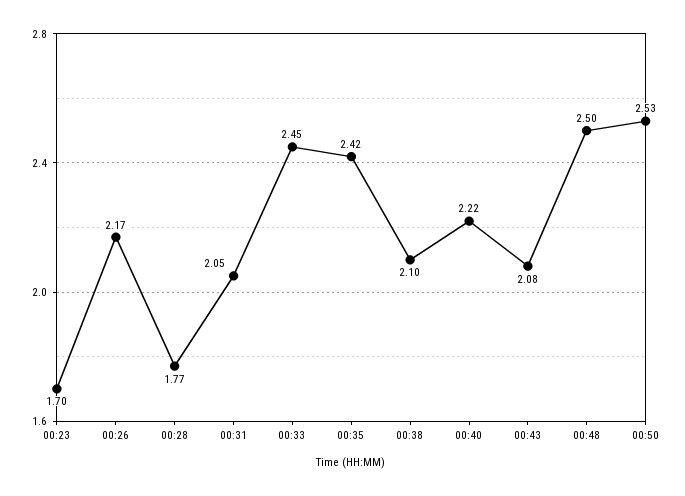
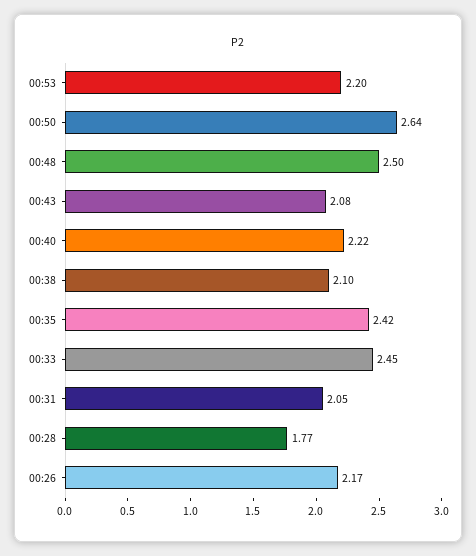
00:23: 1.7 -> none
00:50: 2.53 -> 2.64
00:53: none -> 2.2

